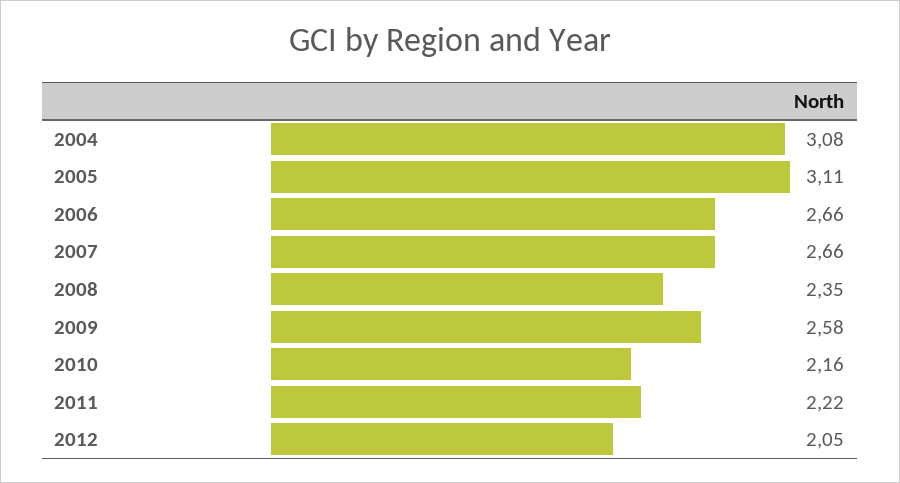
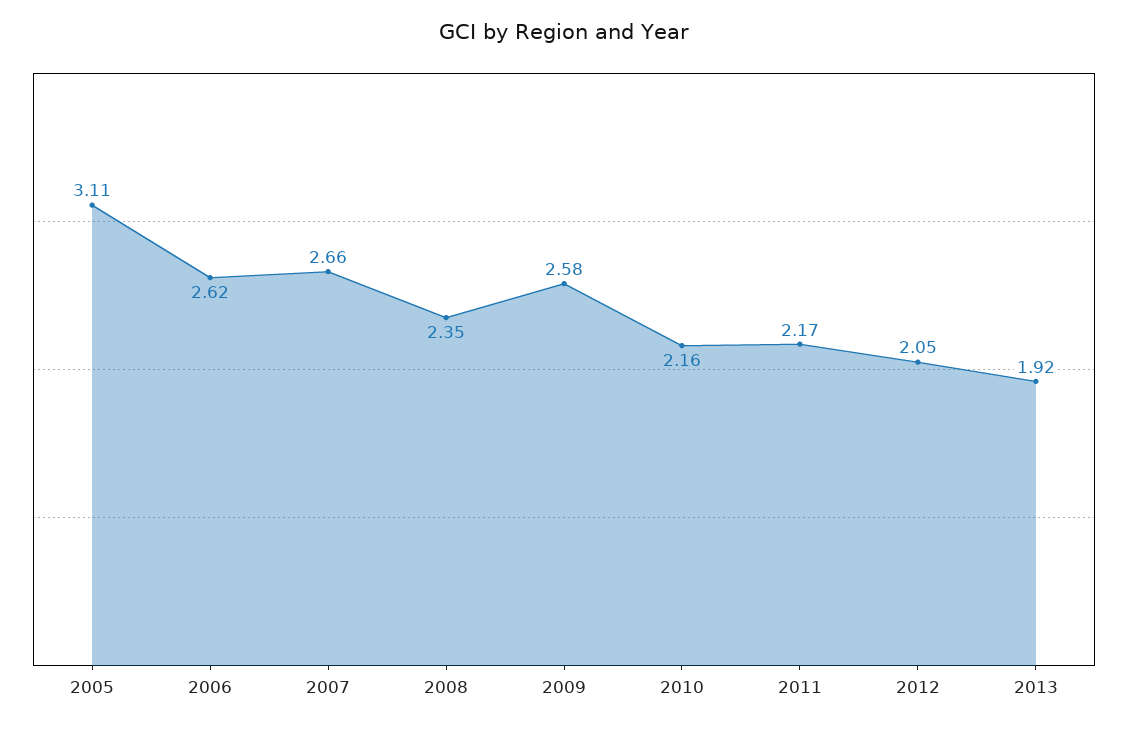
2004: 3.08 -> none
2006: 2.66 -> 2.62
2011: 2.22 -> 2.17
2013: none -> 1.92

